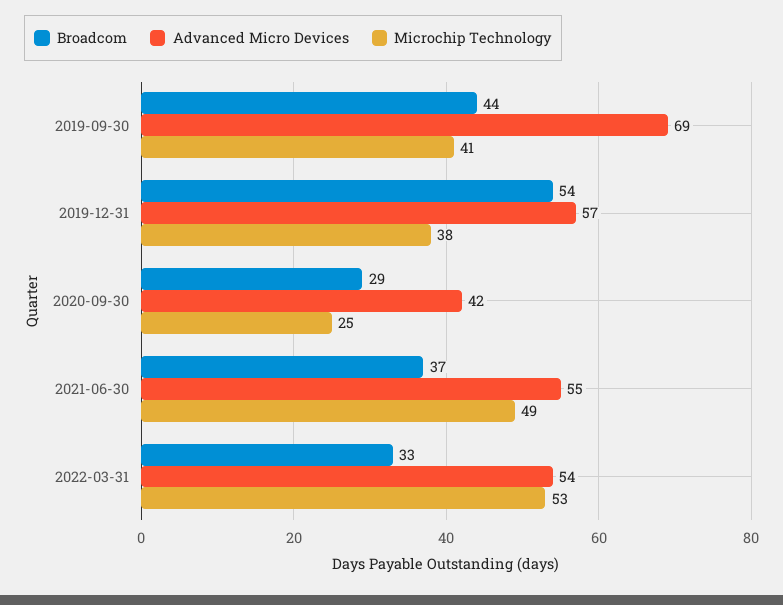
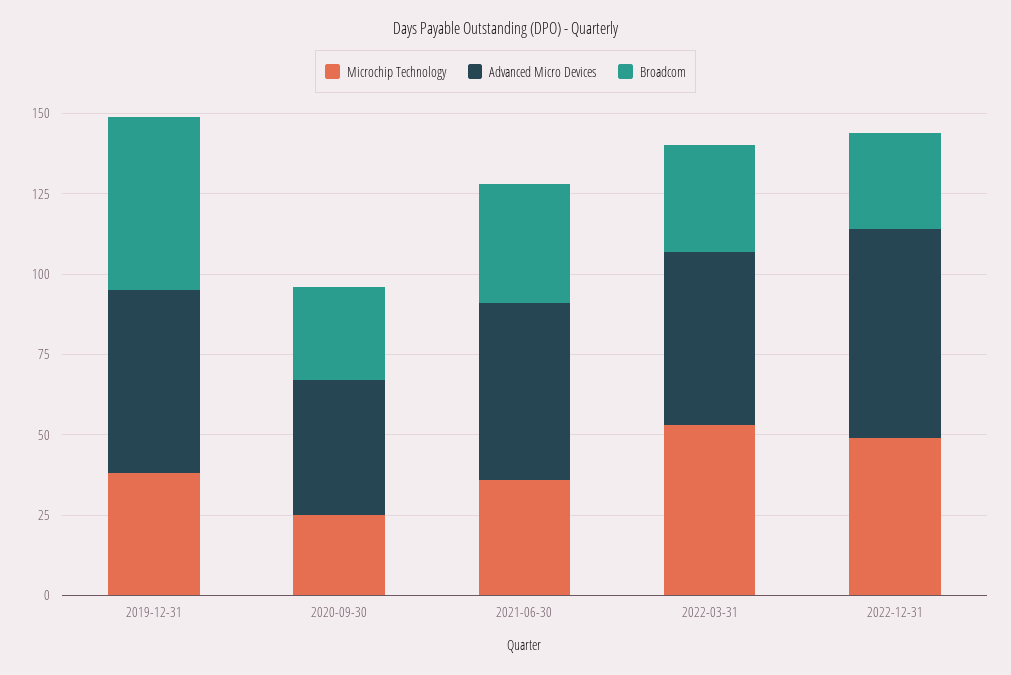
Broadcom, 2019-09-30: 44 -> none
Advanced Micro Devices, 2019-09-30: 69 -> none
Microchip Technology, 2019-09-30: 41 -> none
Microchip Technology, 2021-06-30: 49 -> 35
Microchip Technology, 2022-12-31: none -> 50
Advanced Micro Devices, 2022-12-31: none -> 65
Broadcom, 2022-12-31: none -> 30

